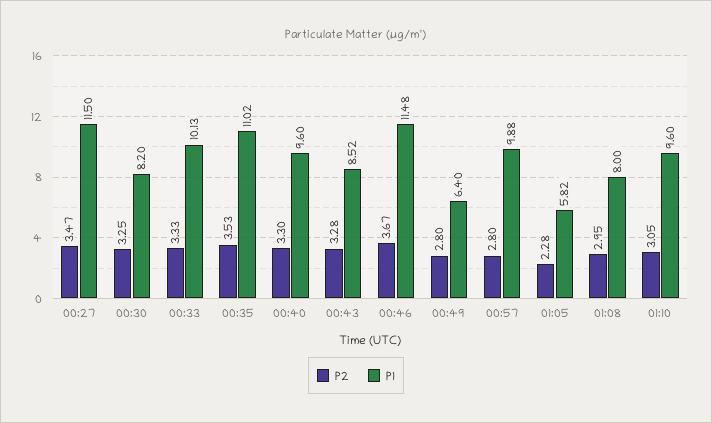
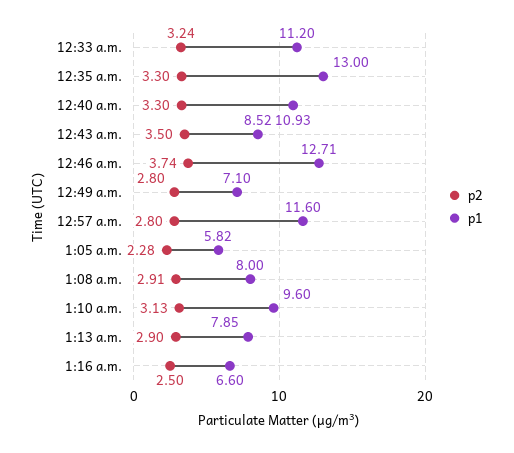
P2, 00:27: 3.47 -> none
P1, 00:27: 11.5 -> none
P2, 00:30: 3.25 -> none
P1, 00:30: 8.2 -> none
P2, 00:33: 3.33 -> 3.24
P1, 00:33: 10.13 -> 11.2
P2, 00:35: 3.53 -> 3.3
P1, 00:35: 11.02 -> 13
P1, 00:40: 9.6 -> 10.93
P2, 00:43: 3.28 -> 3.5
P2, 00:46: 3.67 -> 3.74
P1, 00:46: 11.48 -> 12.71
P1, 00:49: 6.4 -> 7.1
P1, 00:57: 9.88 -> 11.6
P2, 01:08: 2.95 -> 2.91
P2, 01:10: 3.05 -> 3.13
P2, 1:13 a.m.: none -> 2.9
P1, 1:13 a.m.: none -> 7.85
P2, 1:16 a.m.: none -> 2.5
P1, 1:16 a.m.: none -> 6.6

